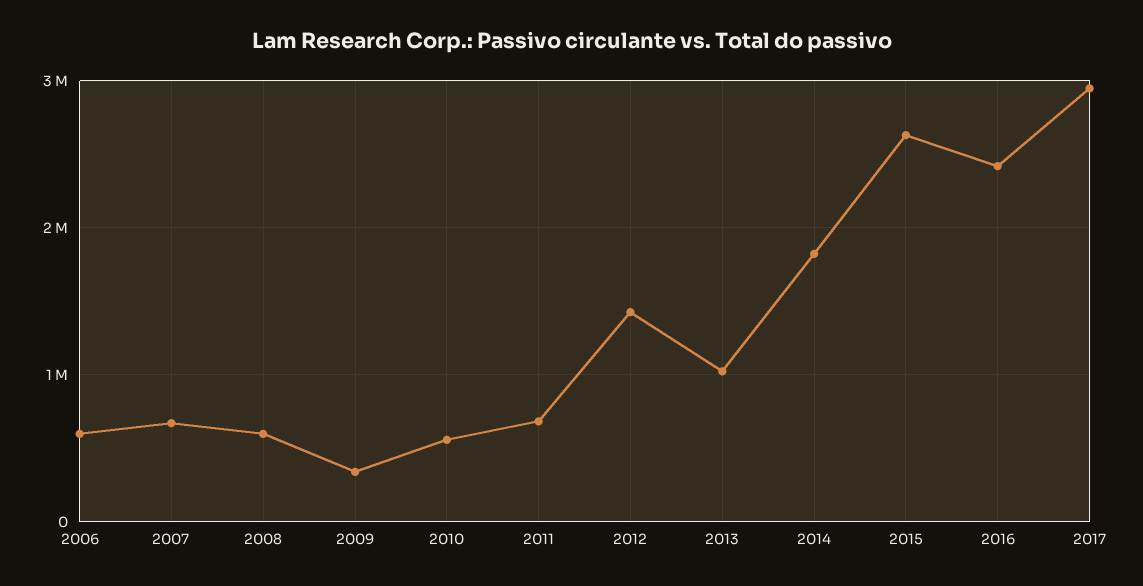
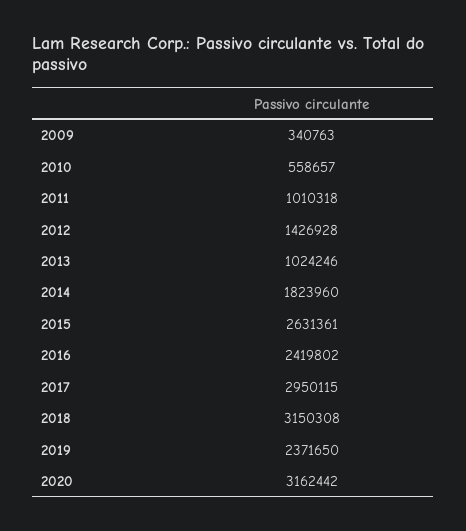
2006: 600000 -> none
2007: 700000 -> none
2008: 600000 -> none
2011: 700000 -> 1010318
2018: none -> 3150308
2019: none -> 2371650
2020: none -> 3162442

